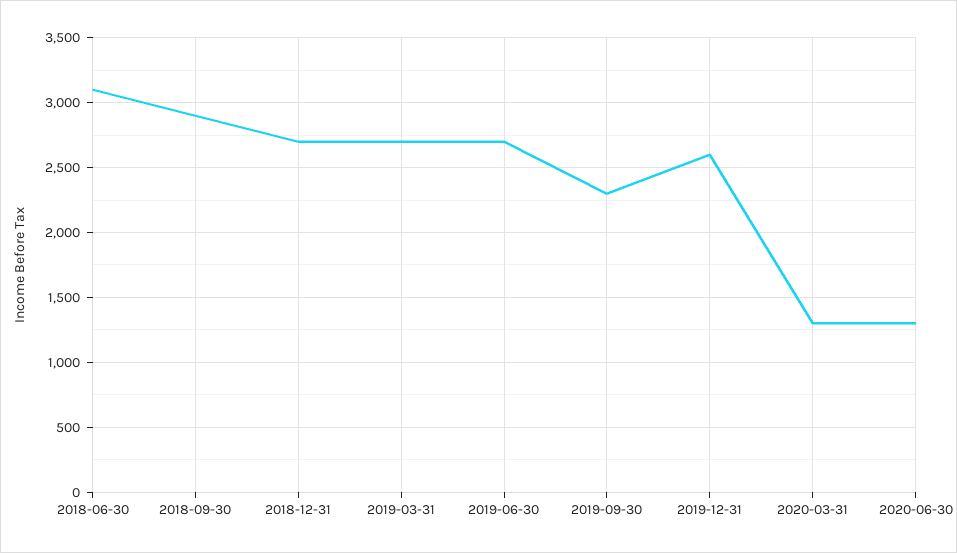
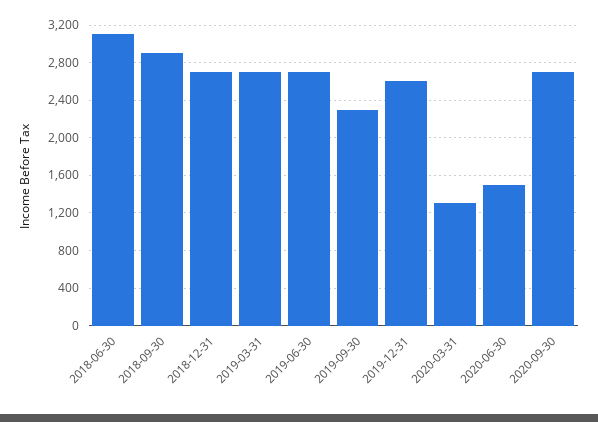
2020-06-30: 1300 -> 1500
2020-09-30: none -> 2700

